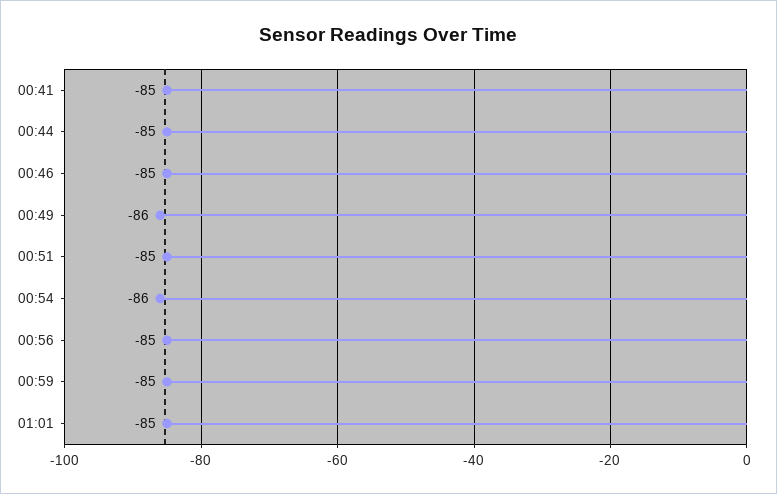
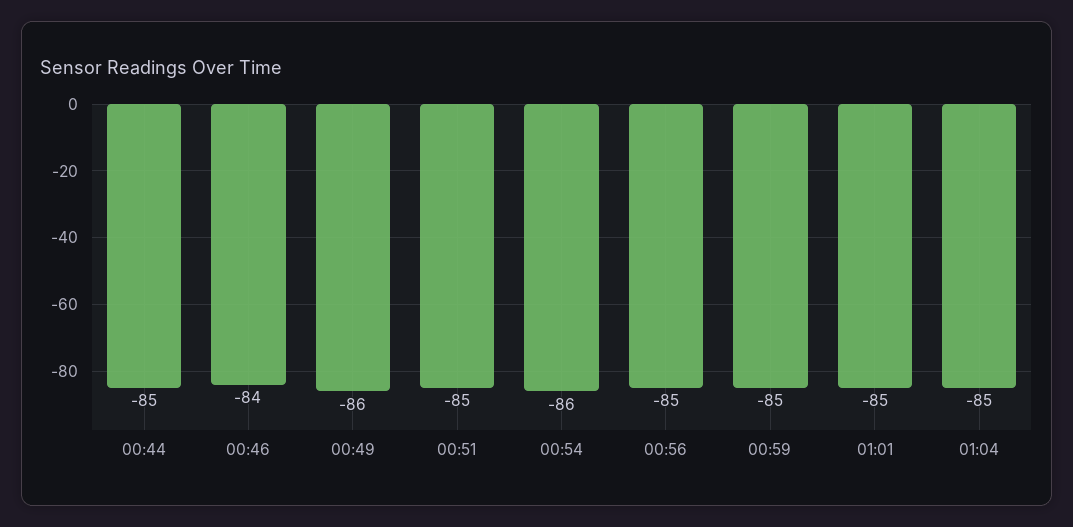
00:41: -85 -> none
00:46: -85 -> -84
01:04: none -> -85

